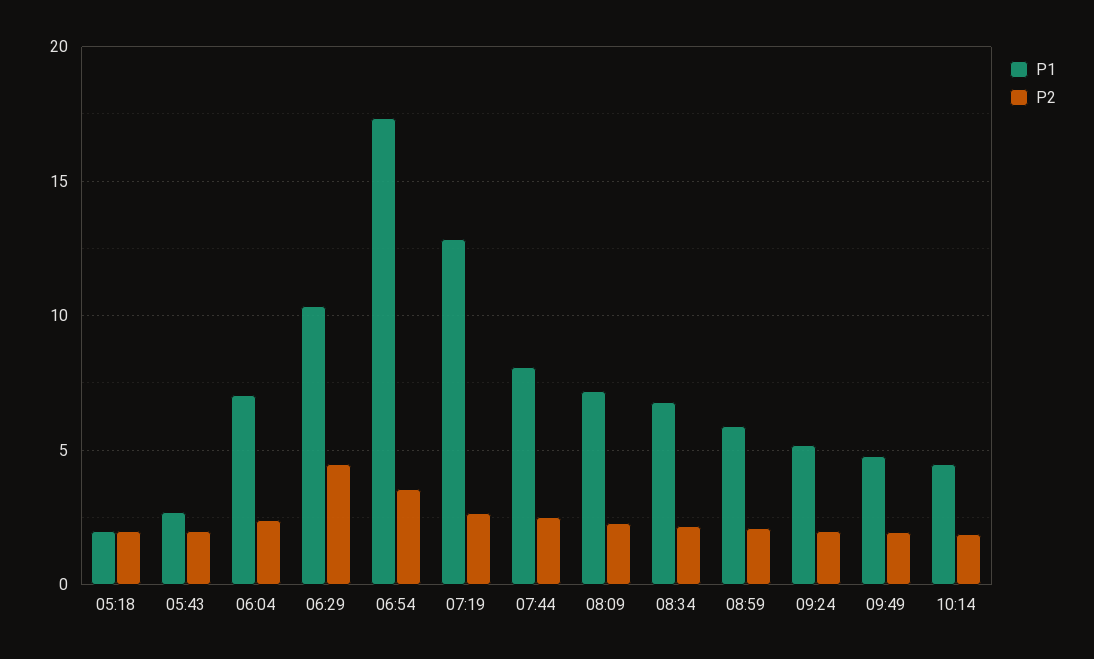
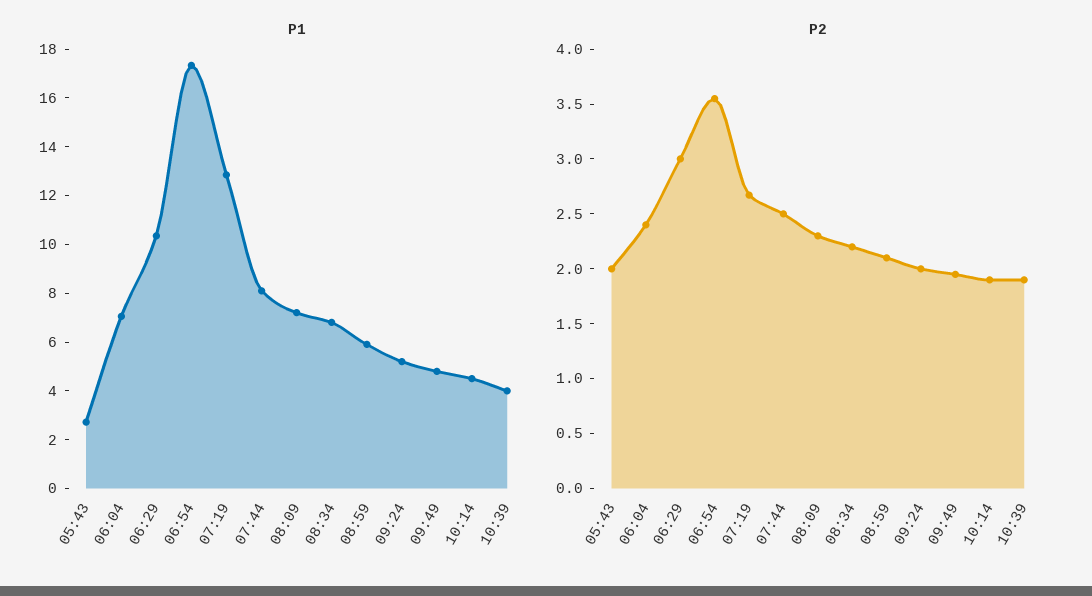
P1, 05:18: 2 -> none
P2, 05:18: 2 -> none
P2, 06:29: 4.5 -> 3
P1, 10:39: none -> 4
P2, 10:39: none -> 1.9

